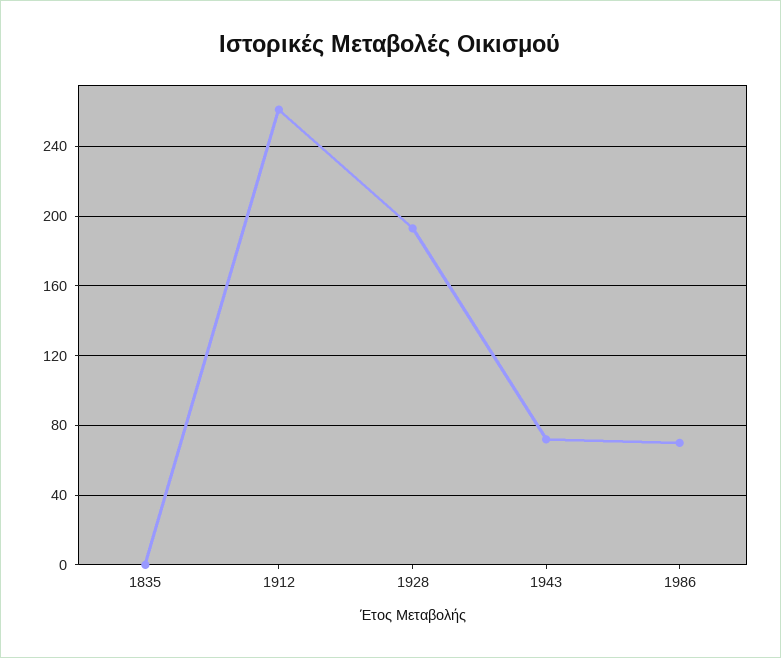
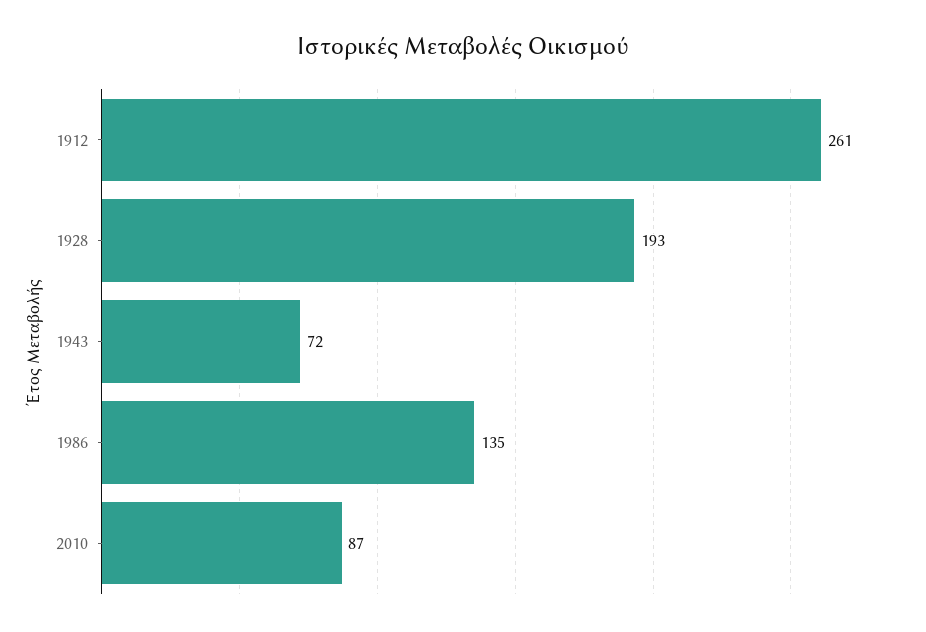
1835: 0 -> none
1986: 70 -> 135
2010: none -> 87

